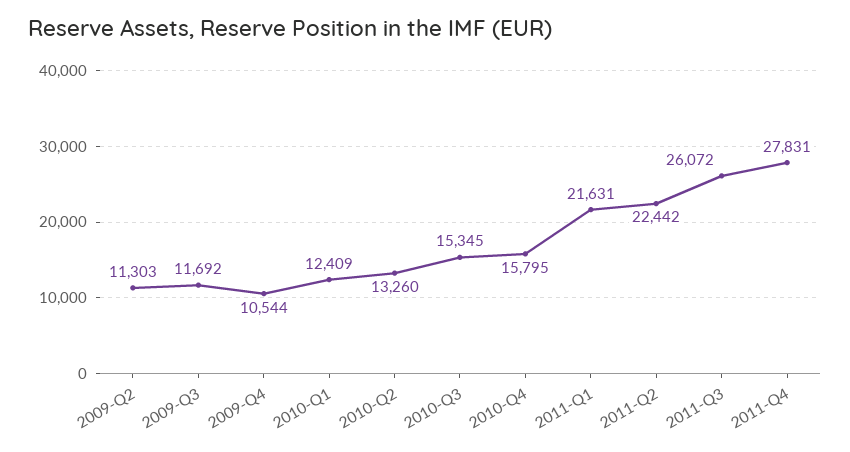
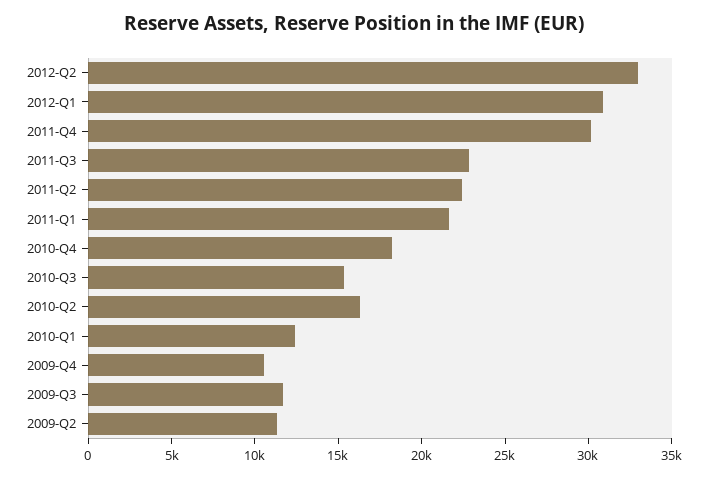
2010-Q2: 13260 -> 16000
2010-Q4: 15795 -> 18000
2011-Q3: 26072 -> 23000
2011-Q4: 27831 -> 30000
2012-Q2: none -> 33000
2012-Q1: none -> 31000

